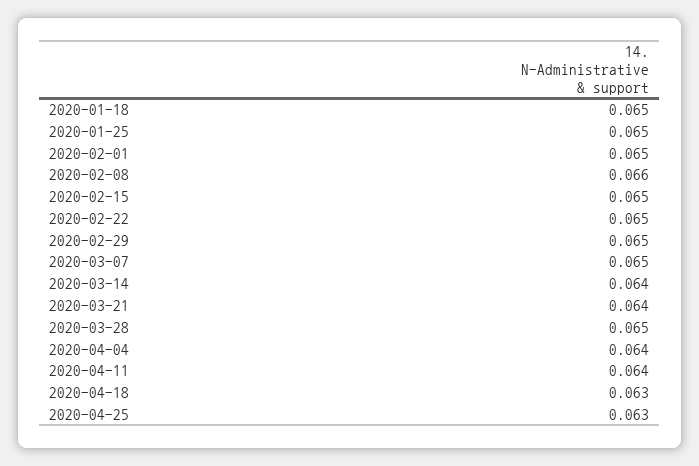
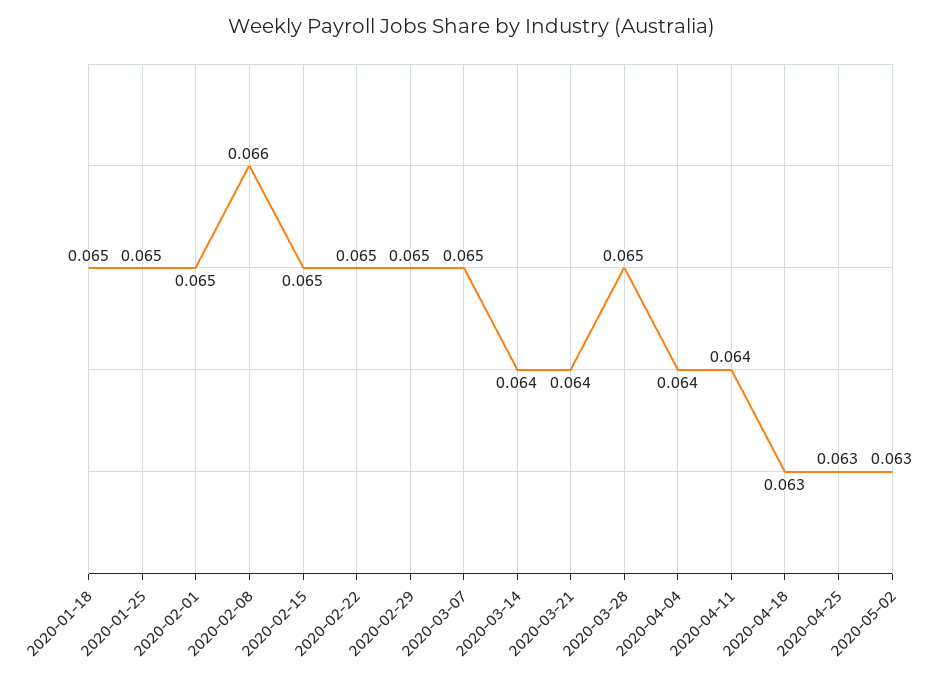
2020-05-02: none -> 0.063

